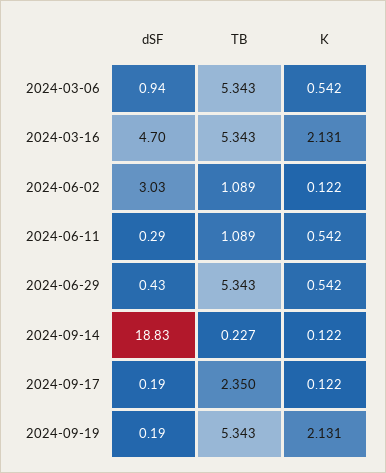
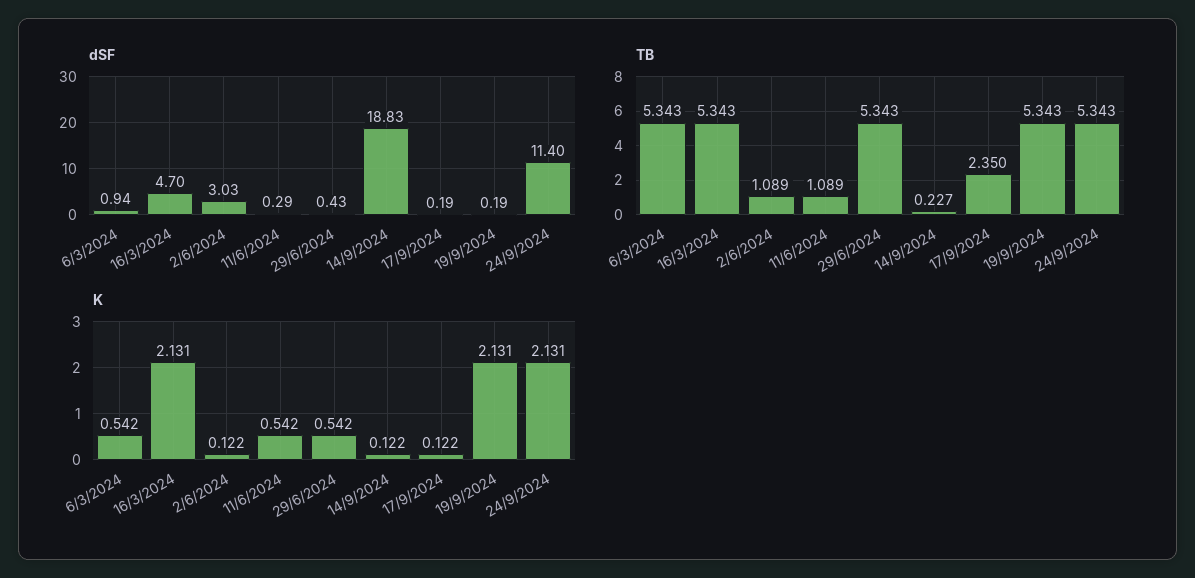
dSF, 24/9/2024: none -> 11.4
TB, 24/9/2024: none -> 5.343
K, 24/9/2024: none -> 2.131

